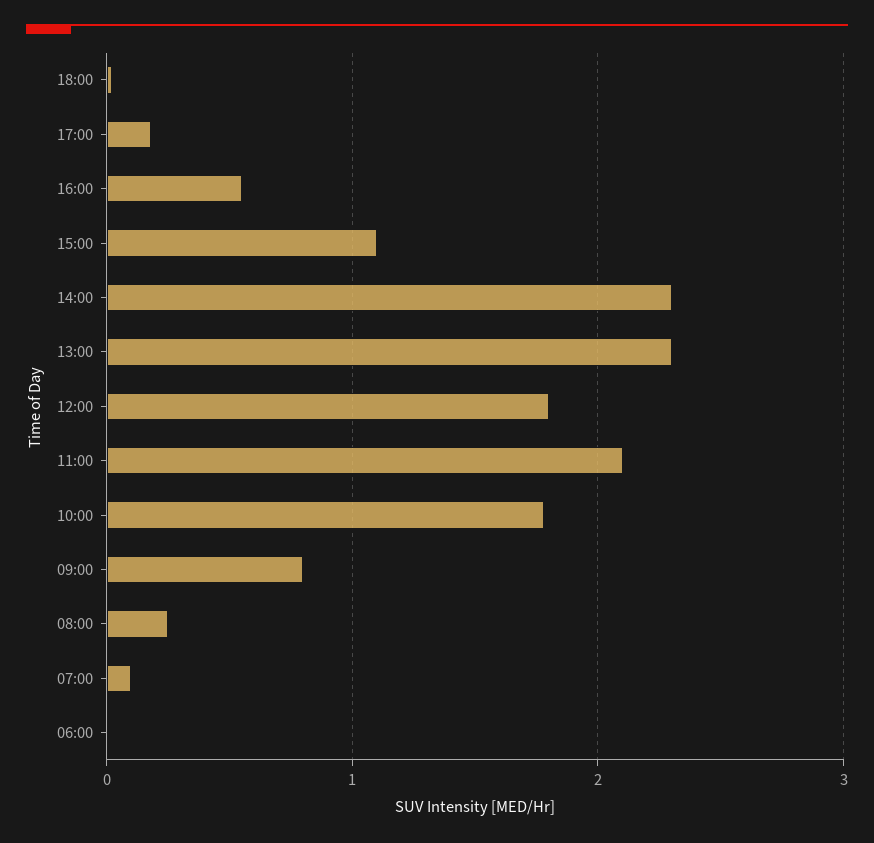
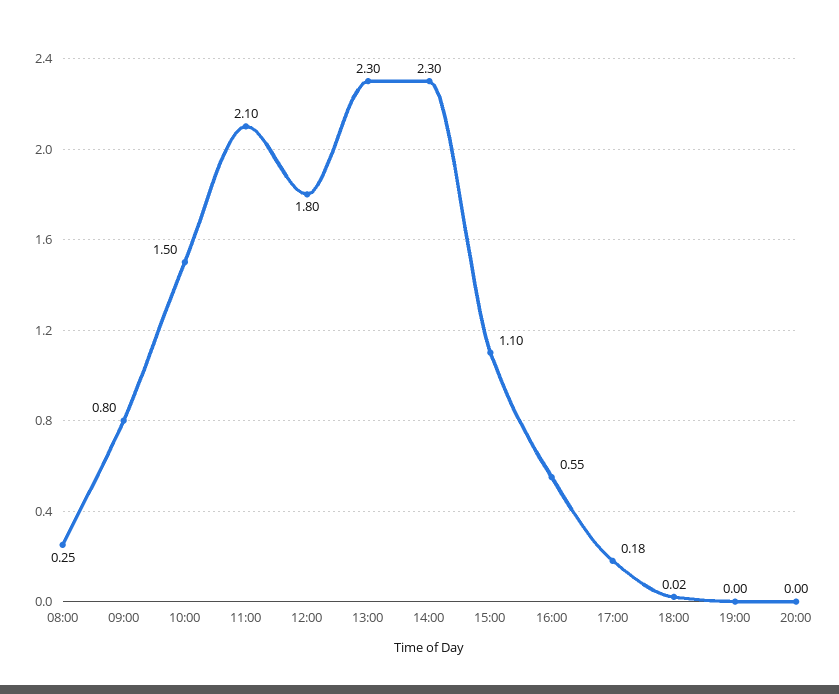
10:00: 1.8 -> 1.5
07:00: 0.1 -> none
06:00: 0 -> none
19:00: none -> 0
20:00: none -> 0

